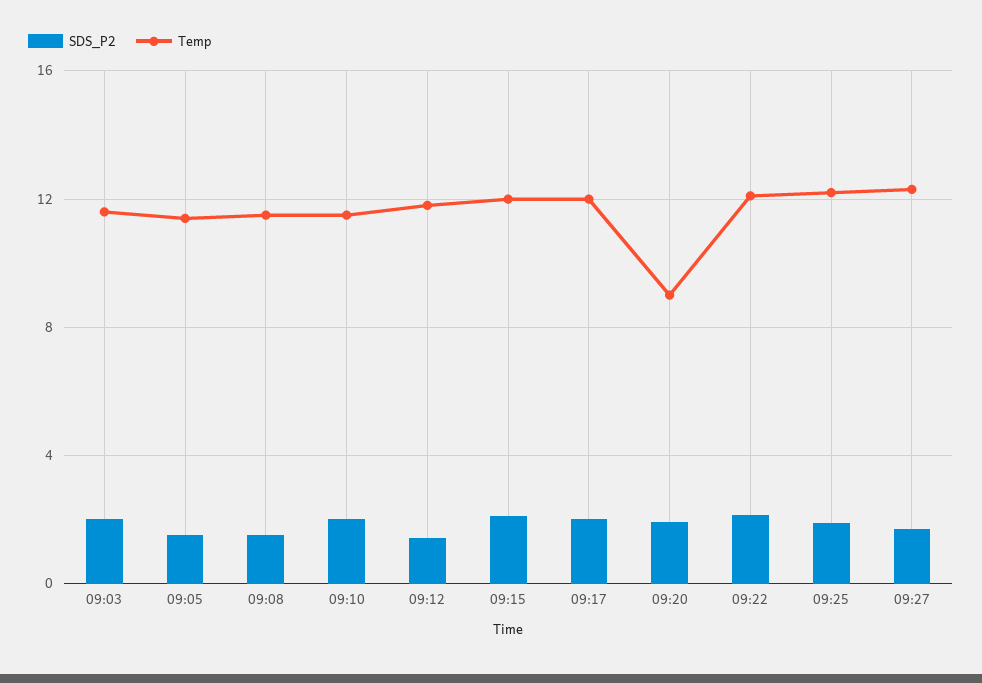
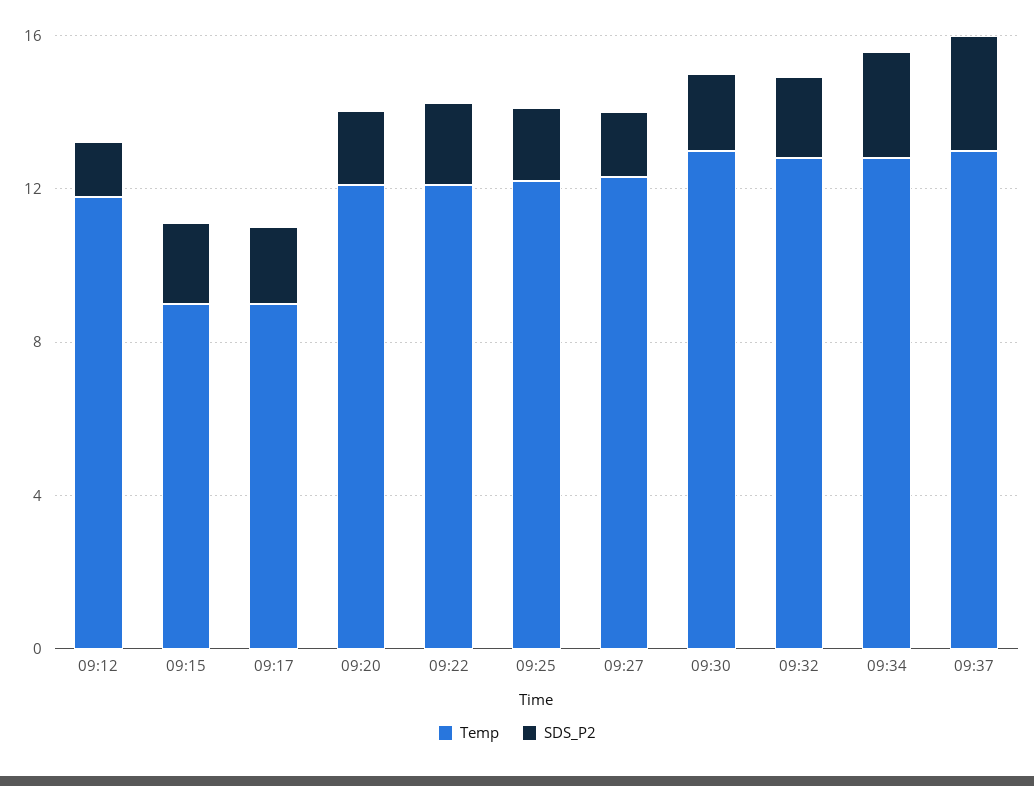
SDS_P2, 09:03: 2 -> none
Temp, 09:03: 11.5 -> none
SDS_P2, 09:05: 1.5 -> none
Temp, 09:05: 11.5 -> none
SDS_P2, 09:08: 1.5 -> none
Temp, 09:08: 11.5 -> none
SDS_P2, 09:10: 2 -> none
Temp, 09:10: 11.5 -> none
Temp, 09:15: 12 -> 9
Temp, 09:17: 12 -> 9
Temp, 09:20: 9 -> 12
Temp, 09:30: none -> 13
SDS_P2, 09:30: none -> 2
Temp, 09:32: none -> 13
SDS_P2, 09:32: none -> 2
Temp, 09:34: none -> 13
SDS_P2, 09:34: none -> 3
Temp, 09:37: none -> 13
SDS_P2, 09:37: none -> 3

